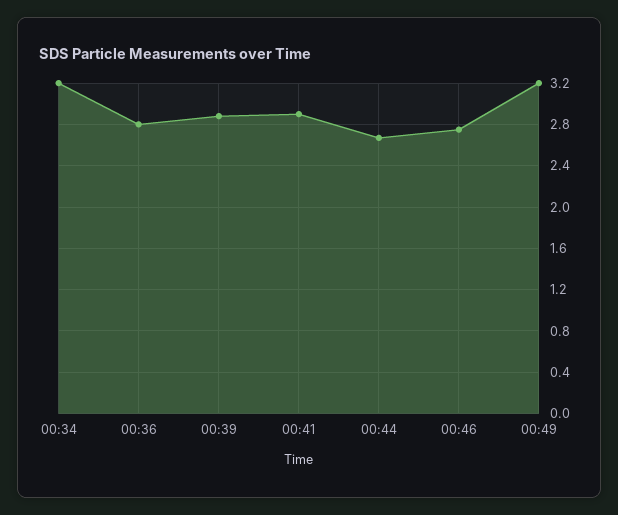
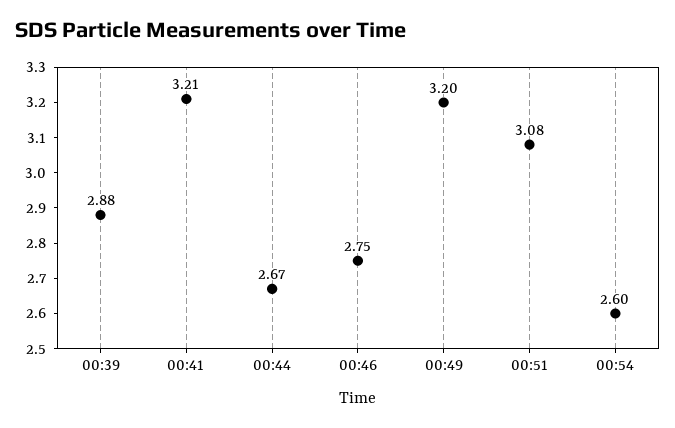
00:34: 3.2 -> none
00:36: 2.8 -> none
00:41: 2.9 -> 3.21
00:51: none -> 3.08
00:54: none -> 2.6

